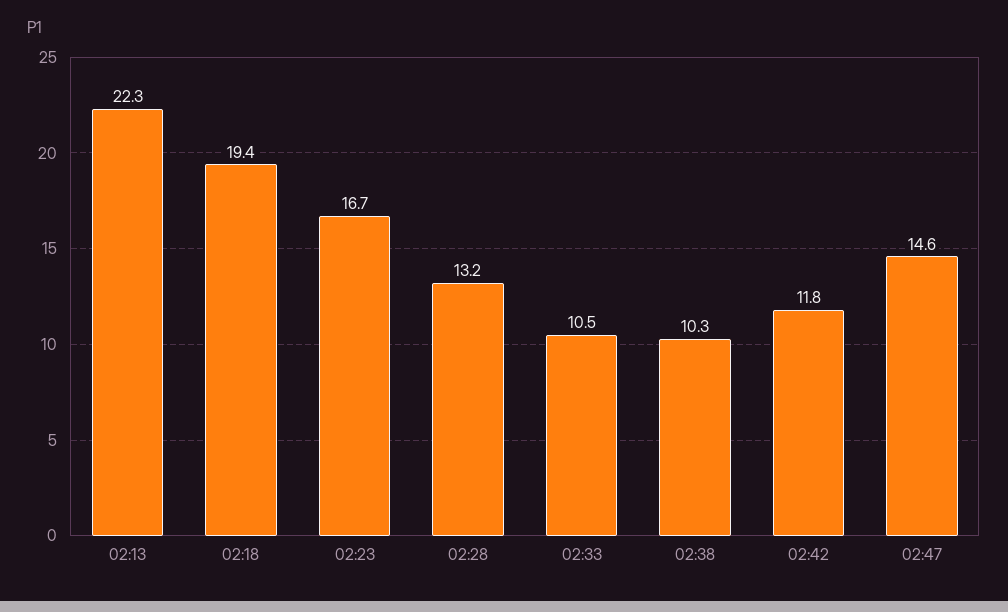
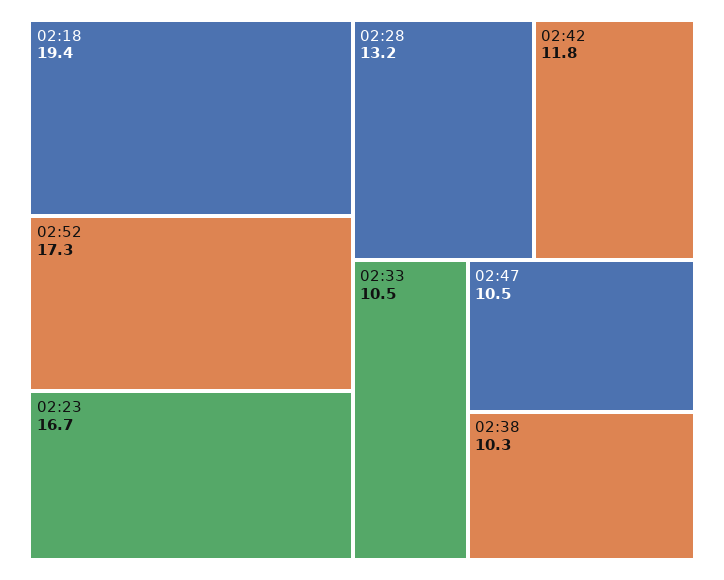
02:13: 22.3 -> none
02:47: 14.6 -> 10.5
02:52: none -> 17.3

